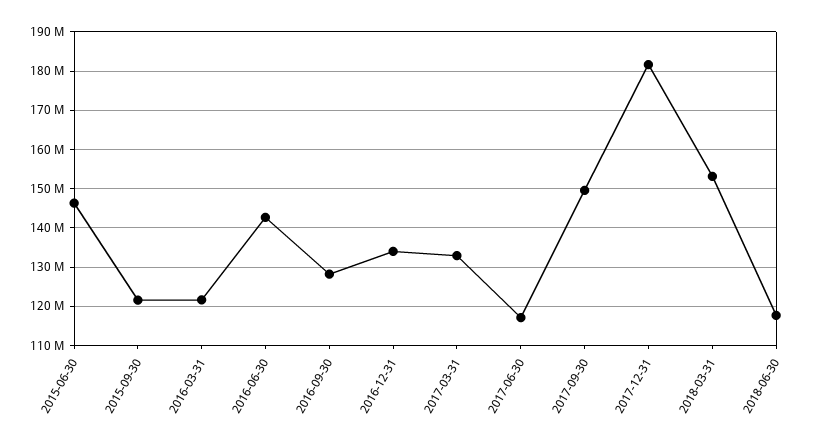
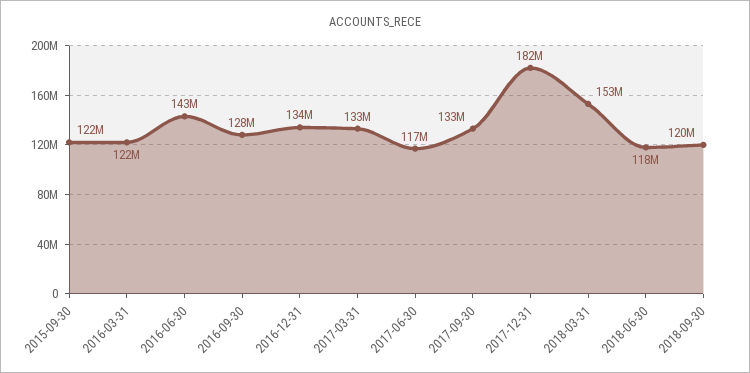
2015-06-30: 146000000 -> none
2017-09-30: 150000000 -> 133000000
2018-09-30: none -> 120000000

